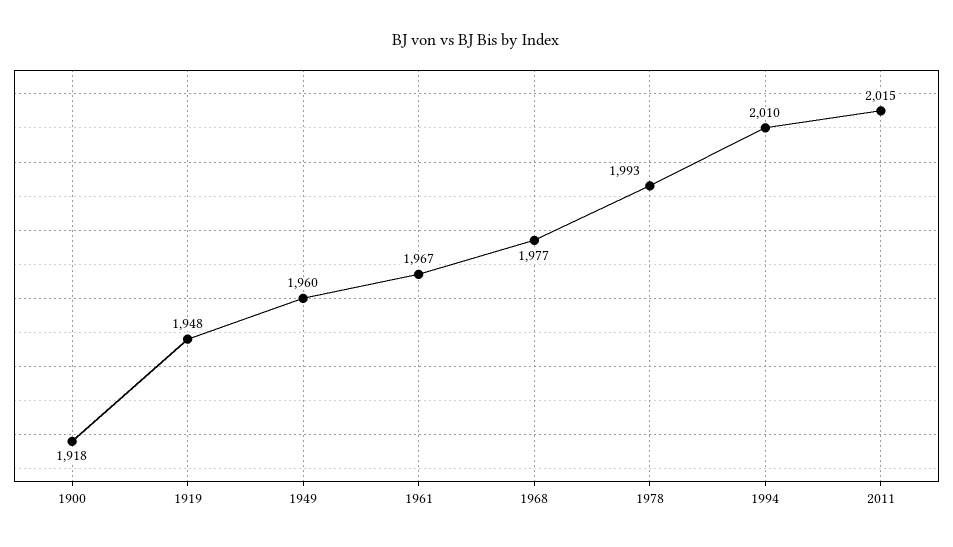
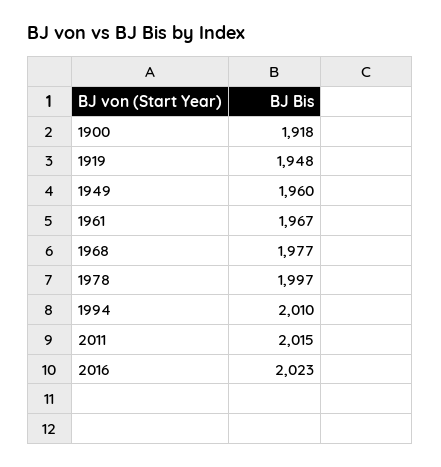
1978: 1993 -> 1997
2016: none -> 2023

